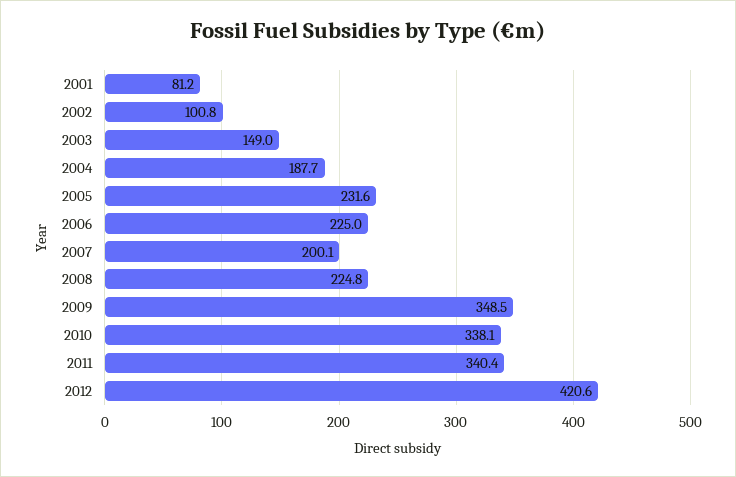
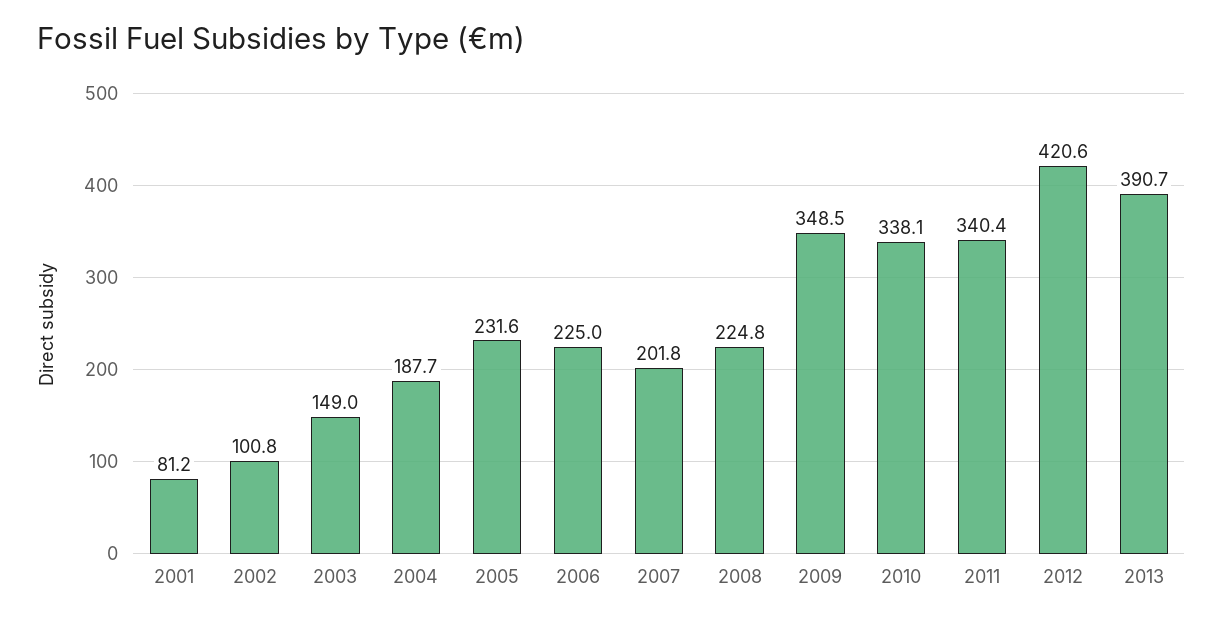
2007: 200.1 -> 201.8
2013: none -> 390.7

